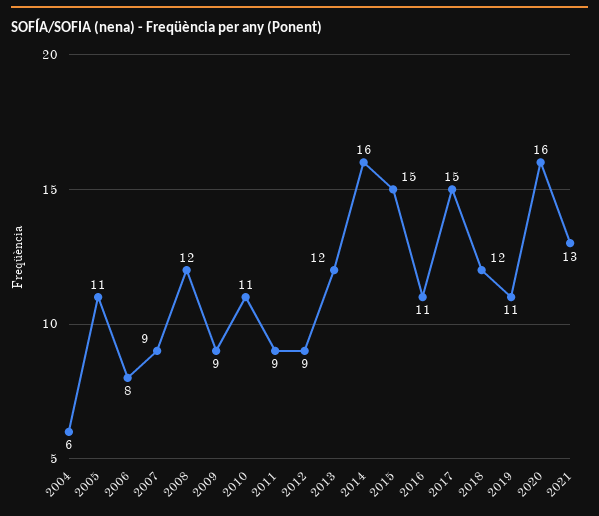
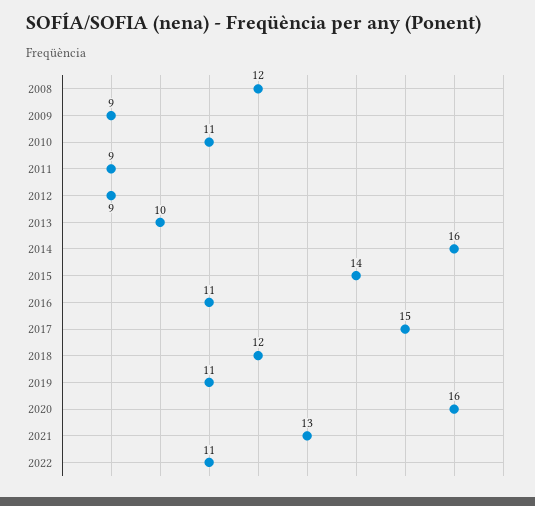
2004: 6 -> none
2005: 11 -> none
2006: 8 -> none
2007: 9 -> none
2013: 12 -> 10
2015: 15 -> 14
2022: none -> 11

